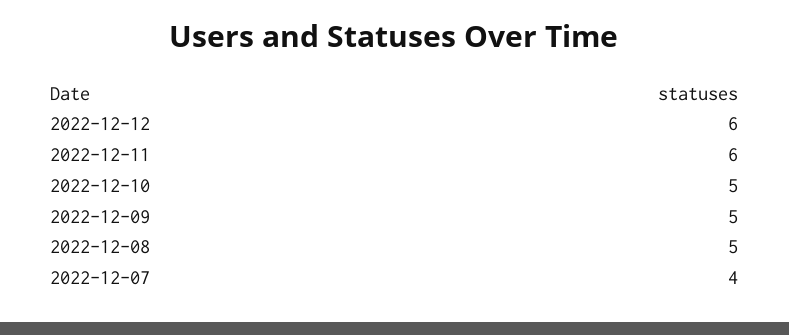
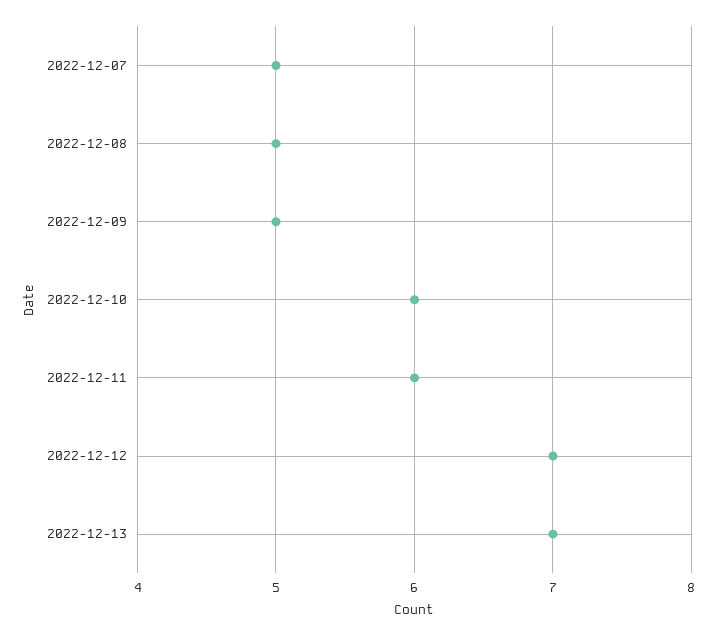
2022-12-12: 6 -> 7
2022-12-10: 5 -> 6
2022-12-07: 4 -> 5
2022-12-13: none -> 7

